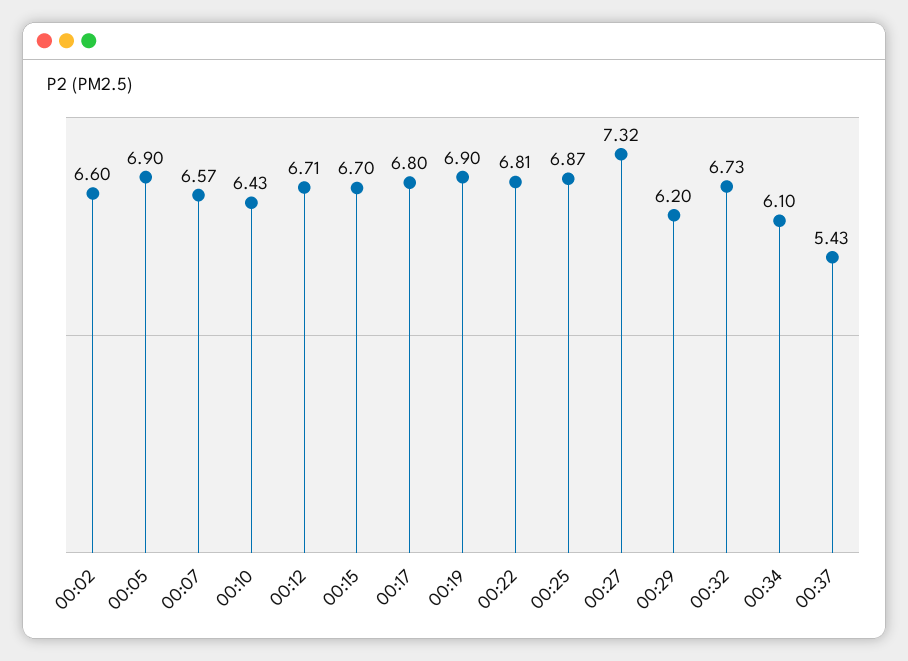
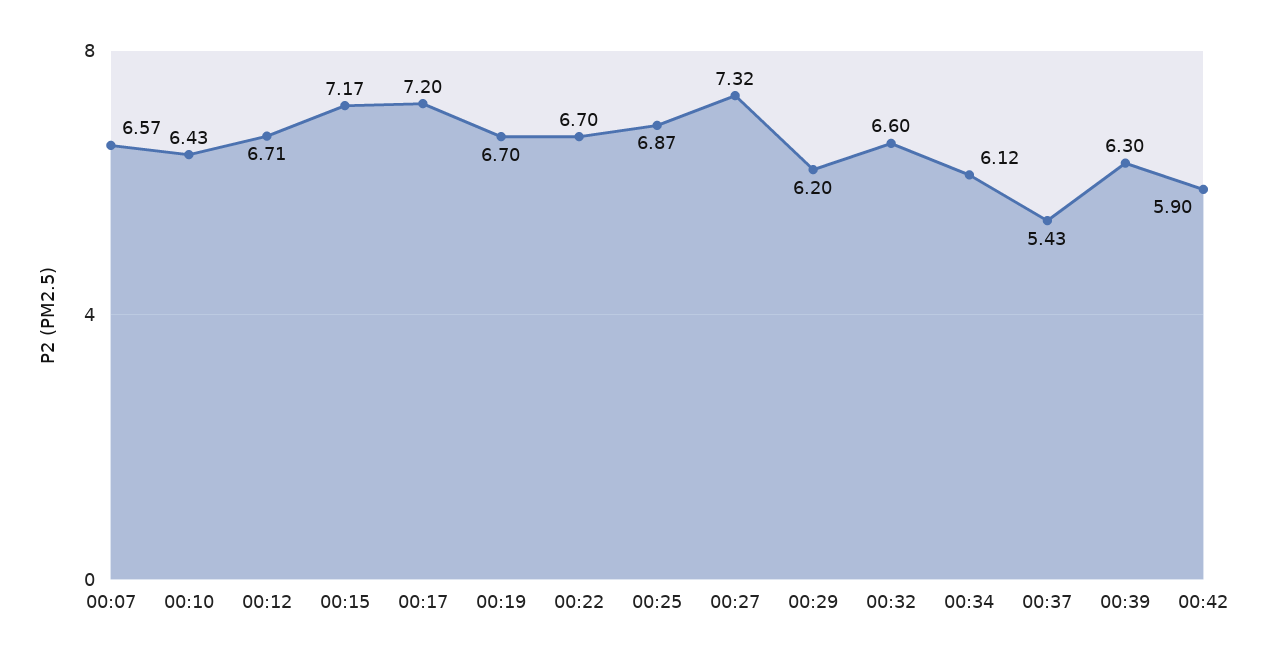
00:02: 6.6 -> none
00:05: 6.9 -> none
00:15: 6.7 -> 7.17
00:17: 6.8 -> 7.2
00:19: 6.9 -> 6.7
00:22: 6.81 -> 6.7
00:32: 6.73 -> 6.6
00:34: 6.1 -> 6.12
00:39: none -> 6.3
00:42: none -> 5.9

